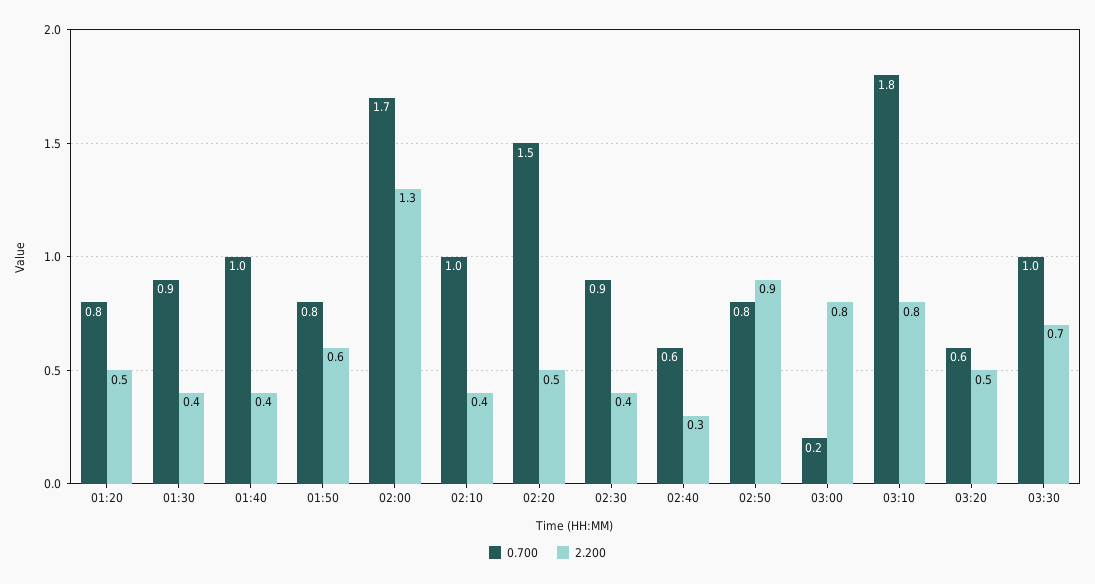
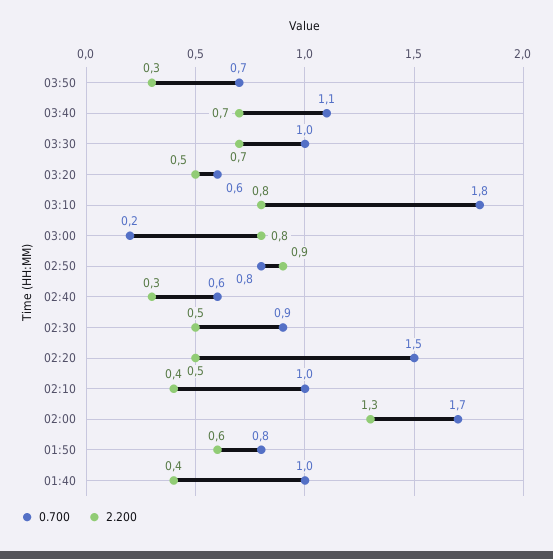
0.700, 01:20: 0.8 -> none
2.200, 01:20: 0.5 -> none
0.700, 01:30: 0.9 -> none
2.200, 01:30: 0.4 -> none
2.200, 02:30: 0.4 -> 0.5
0.700, 03:50: none -> 0.7
2.200, 03:50: none -> 0.3
0.700, 03:40: none -> 1.1
2.200, 03:40: none -> 0.7

